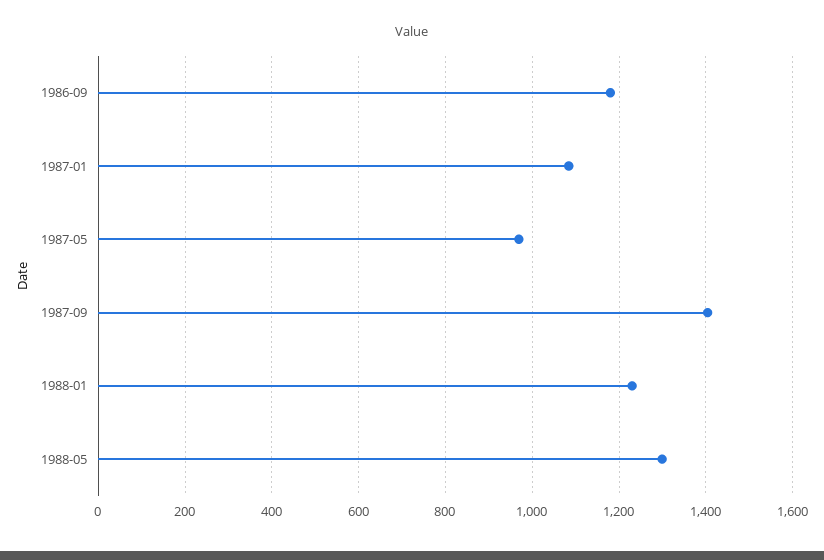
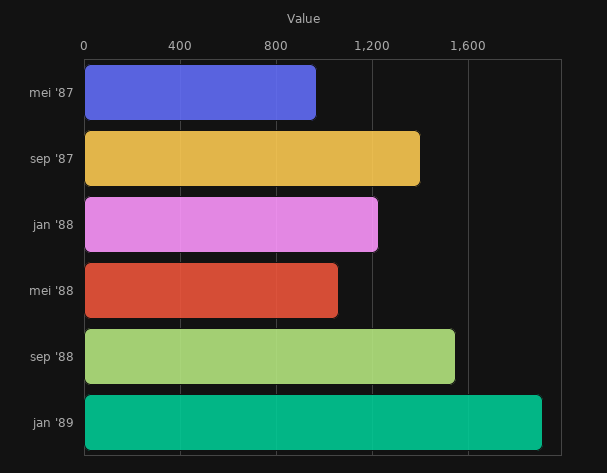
1986-09: 1180 -> none
1987-01: 1080 -> none
1988-05: 1300 -> 1050
sep '88: none -> 1550
jan '89: none -> 1900

